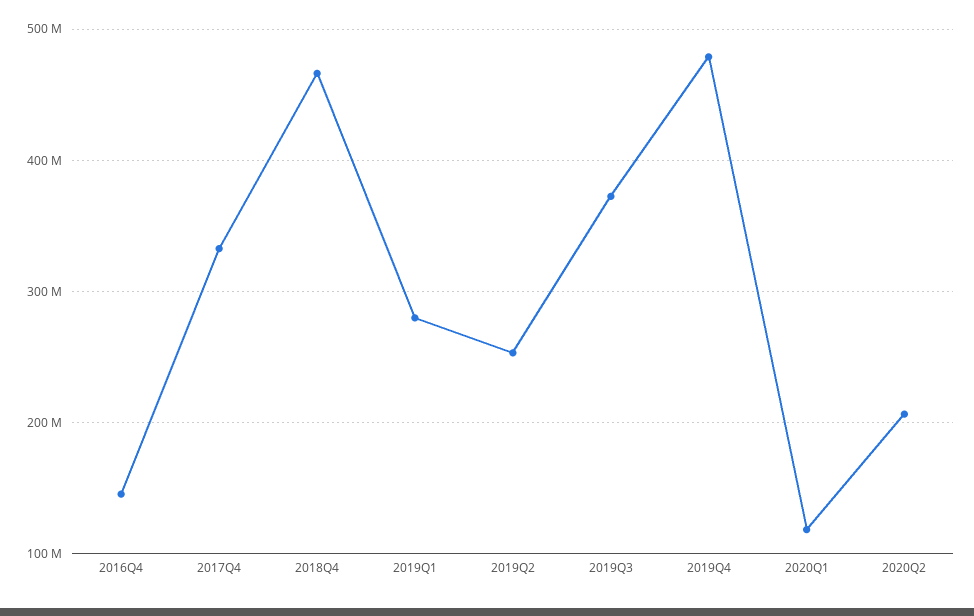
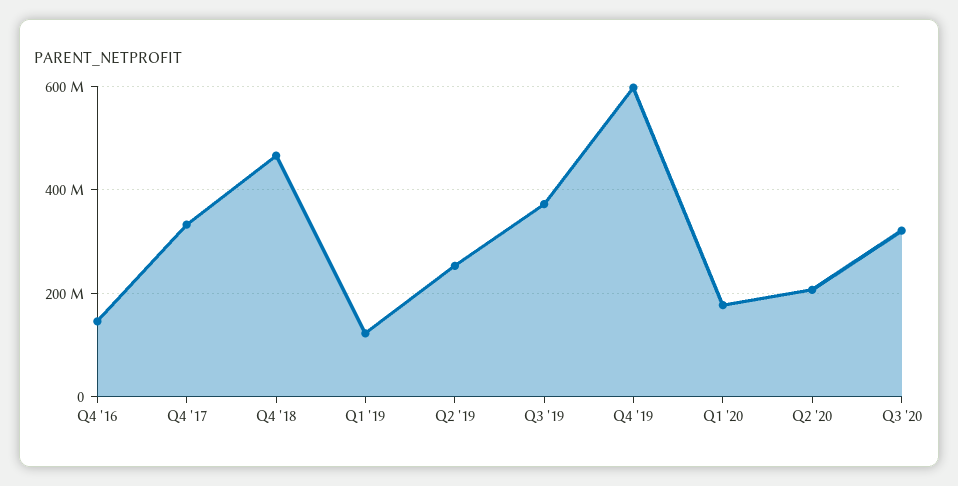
2019Q1: 280000000 -> 120000000
2019Q4: 480000000 -> 600000000
2020Q1: 120000000 -> 180000000
Q3 '20: none -> 320000000

